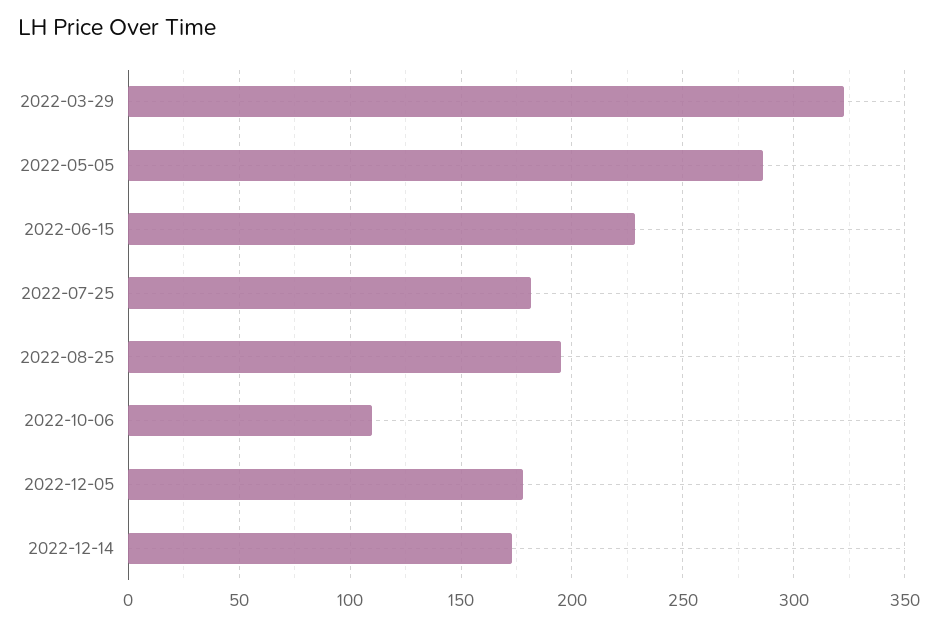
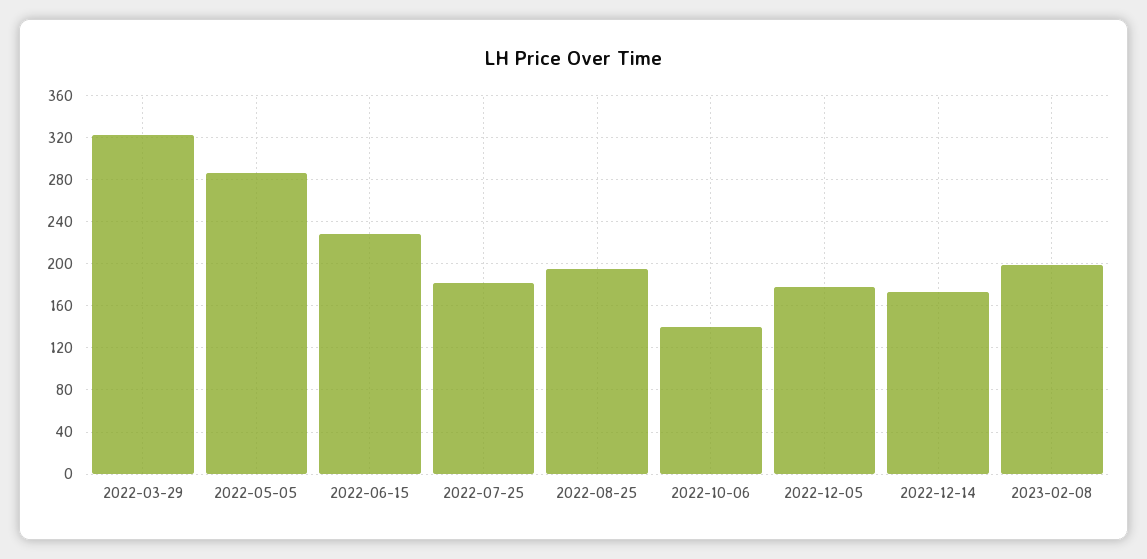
2022-10-06: 110 -> 140
2023-02-08: none -> 200

